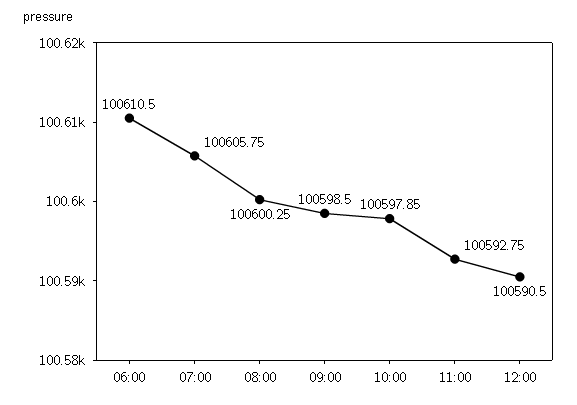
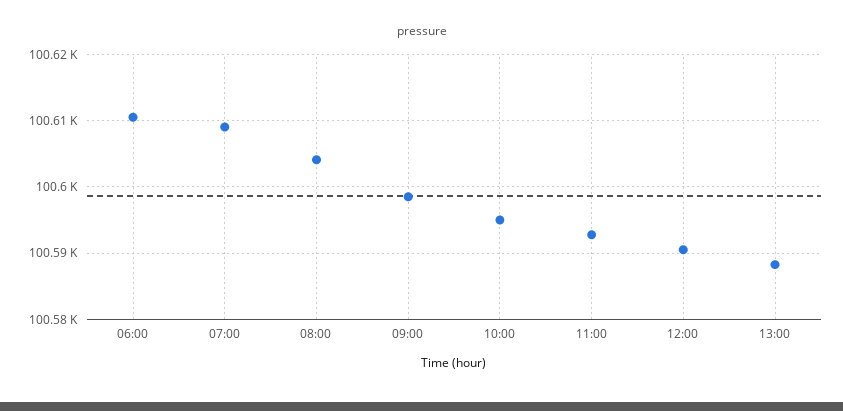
07:00: 100605.75 -> 100609
08:00: 100600.25 -> 100604
10:00: 100597.85 -> 100595
13:00: none -> 100588

